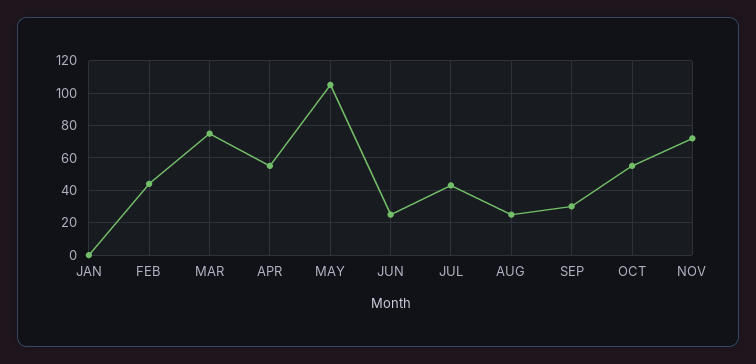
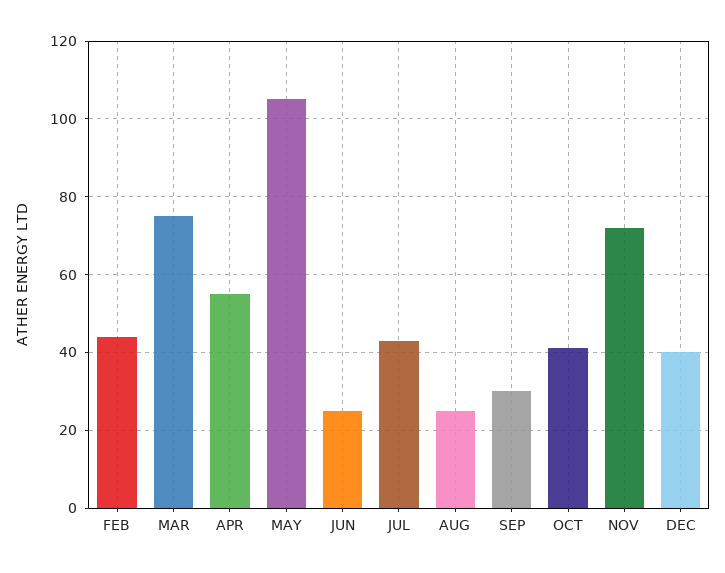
JAN: 0 -> none
OCT: 55 -> 40
DEC: none -> 40

